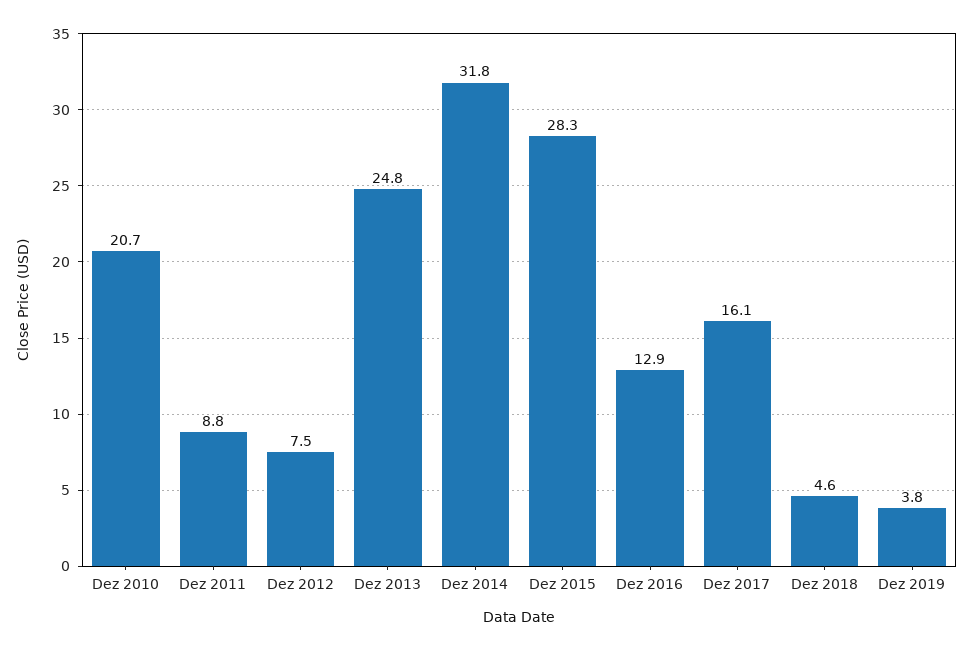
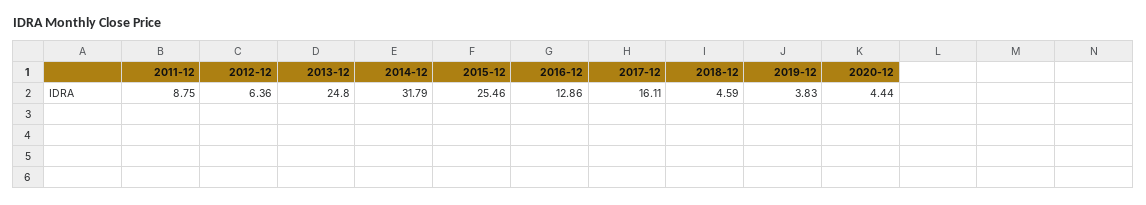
Dez 2010: 20.7 -> none
Dez 2012: 7.5 -> 6.36
Dez 2015: 28.3 -> 25.46
2020-12: none -> 4.44

